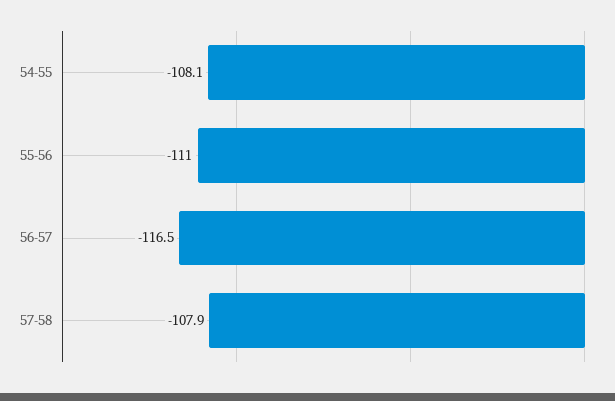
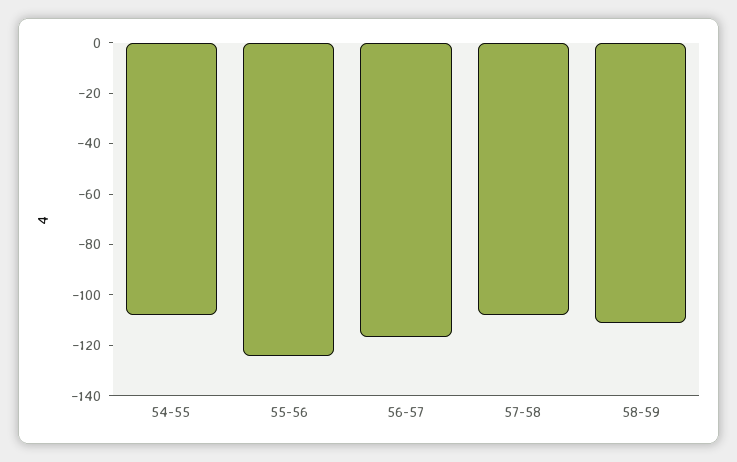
55-56: -111 -> -125
58-59: none -> -110

